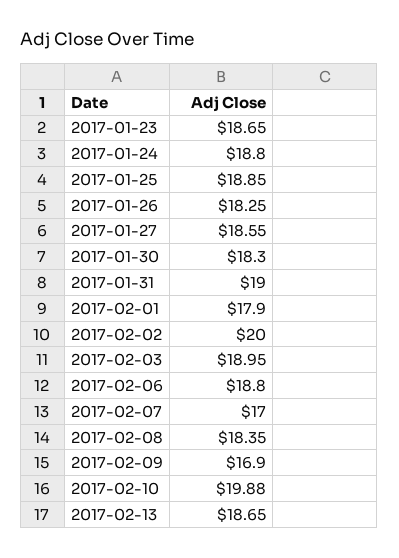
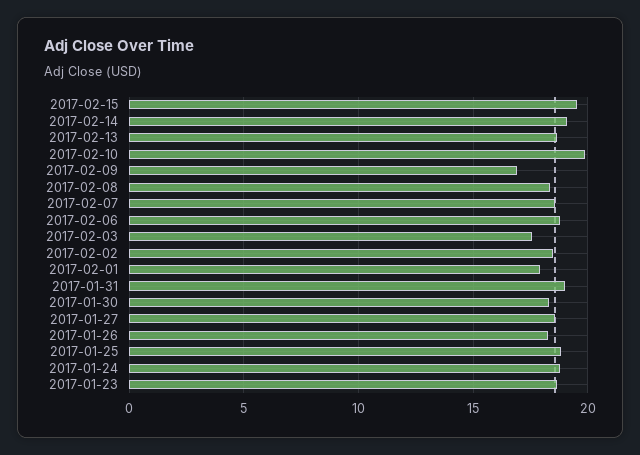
2017-02-02: 20 -> 18.5
2017-02-03: 18.95 -> 17.5
2017-02-07: 17 -> 18.5
2017-02-15: none -> 19.5
2017-02-14: none -> 19

